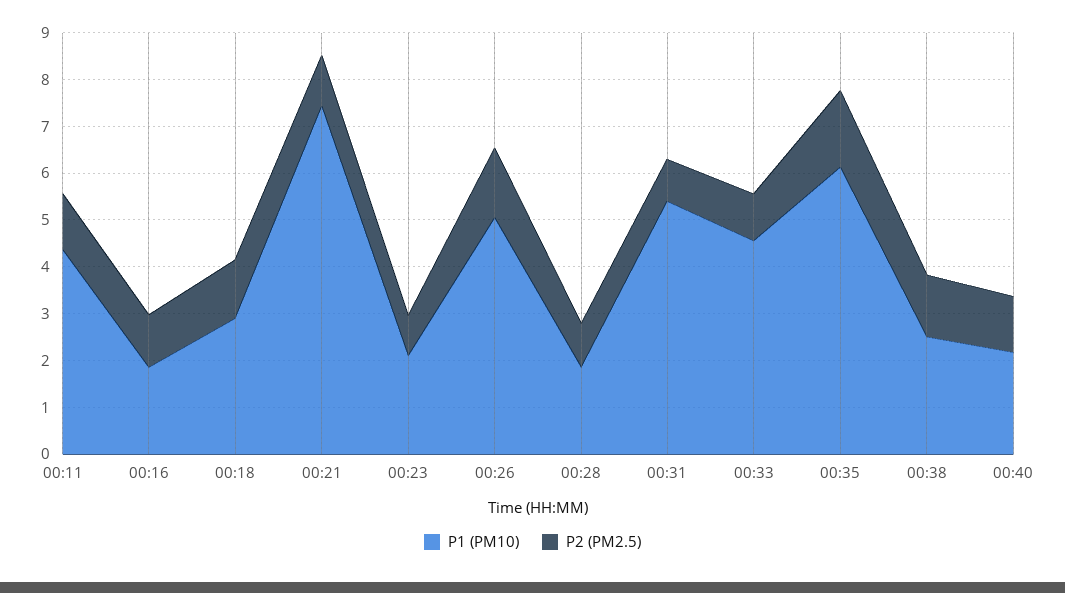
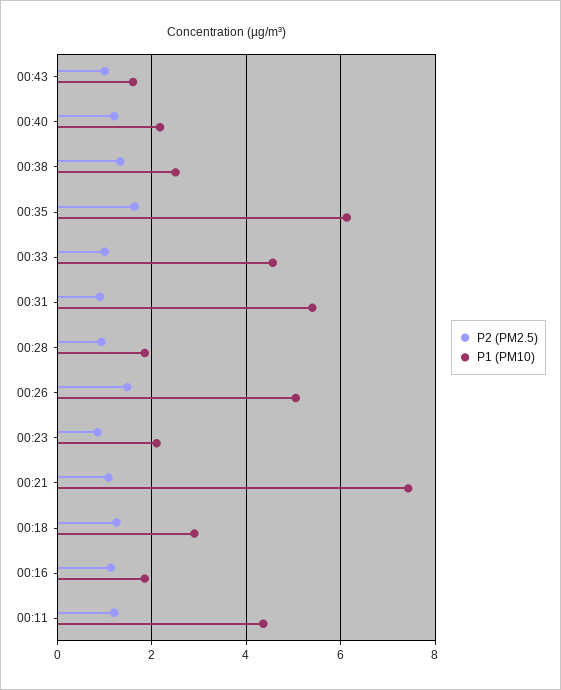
P2 (PM2.5), 00:43: none -> 1
P1 (PM10), 00:43: none -> 1.6

